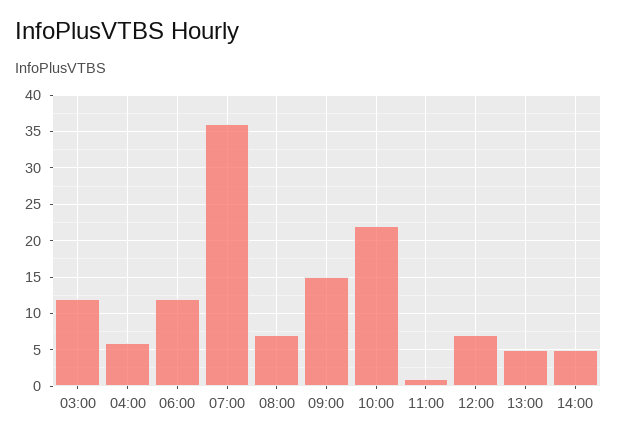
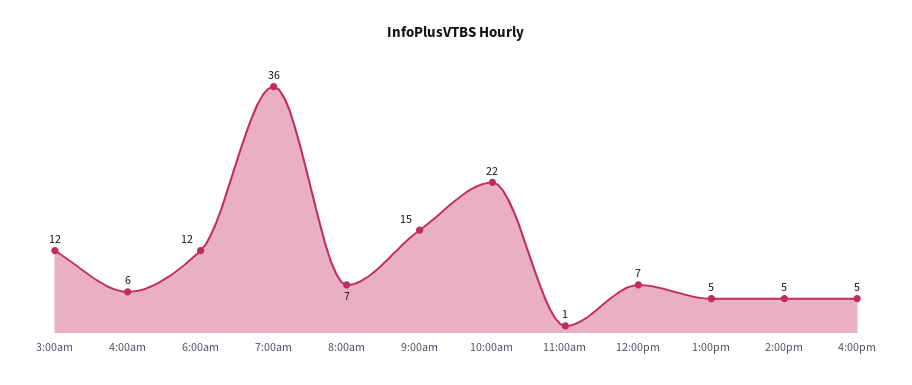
4:00pm: none -> 5

